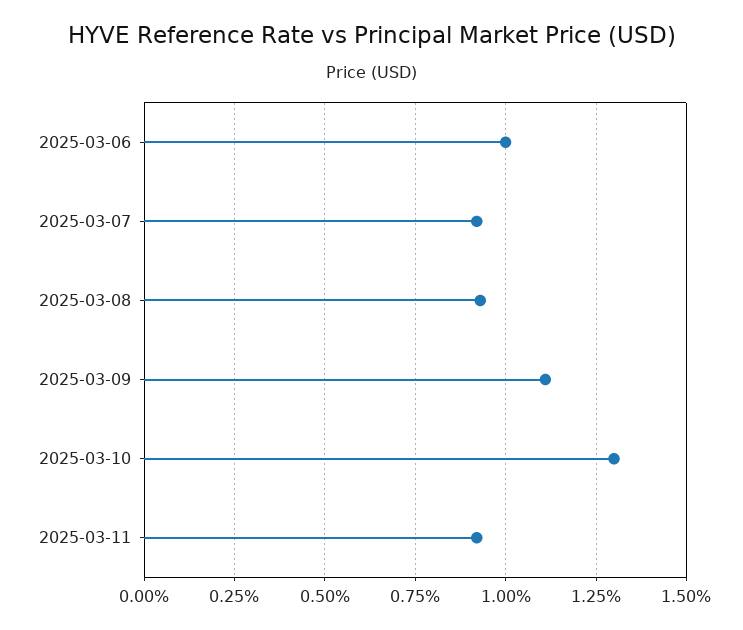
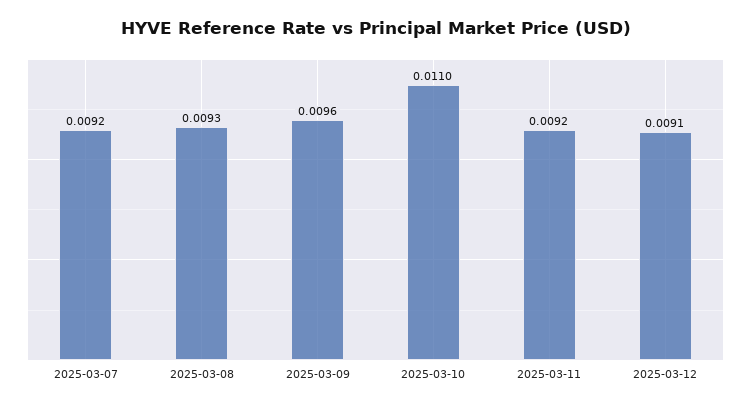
2025-03-06: 0.01 -> none
2025-03-09: 0.011 -> 0.0096
2025-03-10: 0.013 -> 0.011
2025-03-12: none -> 0.0091

